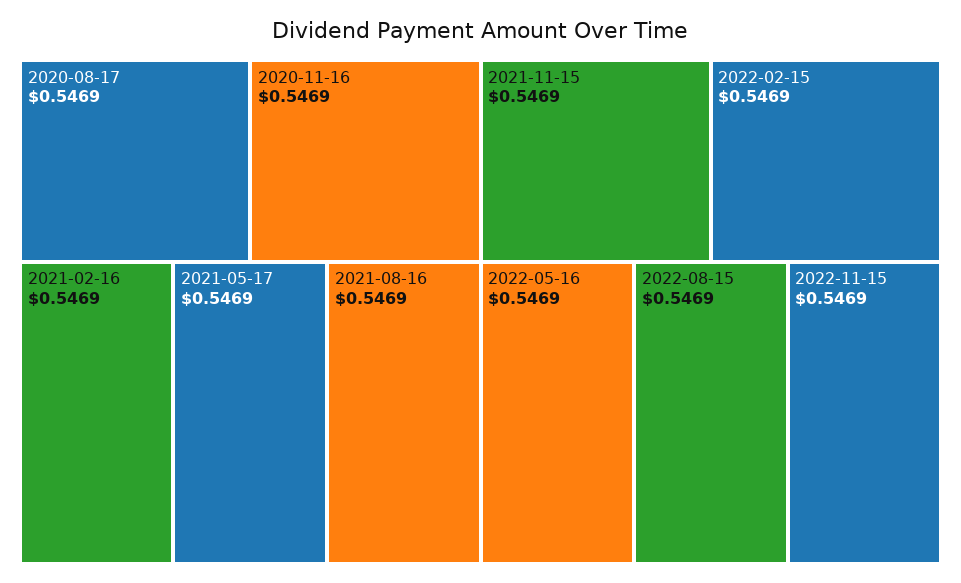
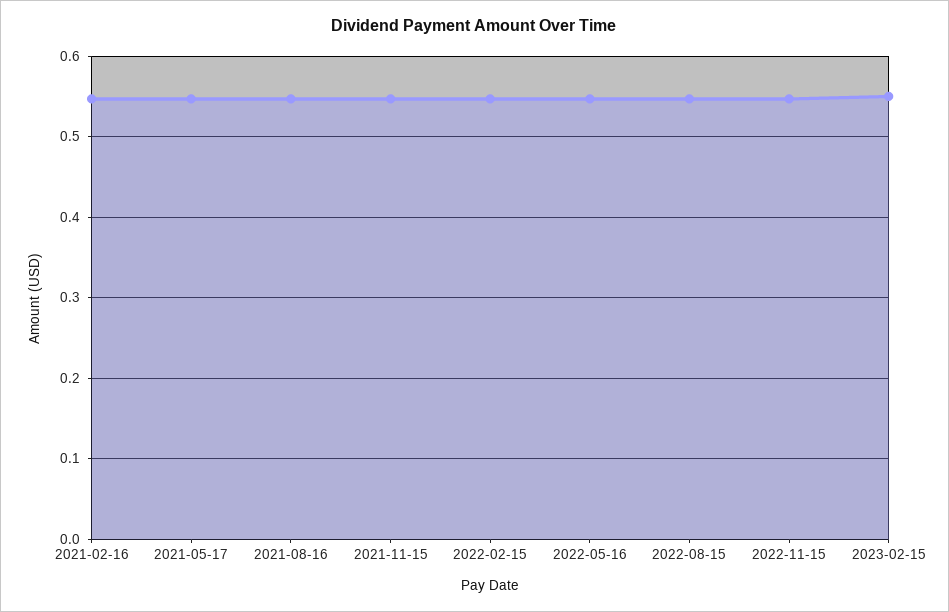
2020-08-17: 0.5469 -> none
2020-11-16: 0.5469 -> none
2023-02-15: none -> 0.55

